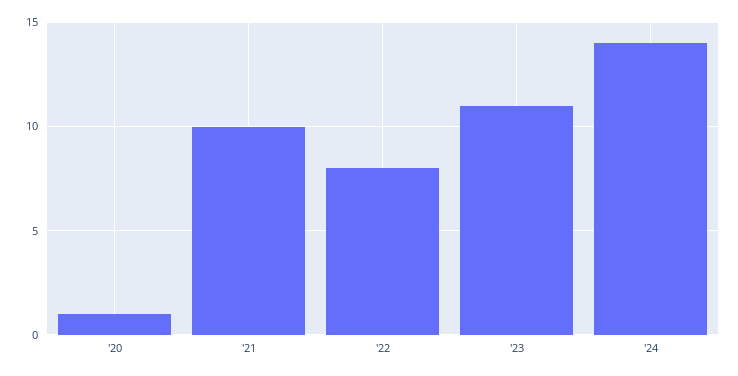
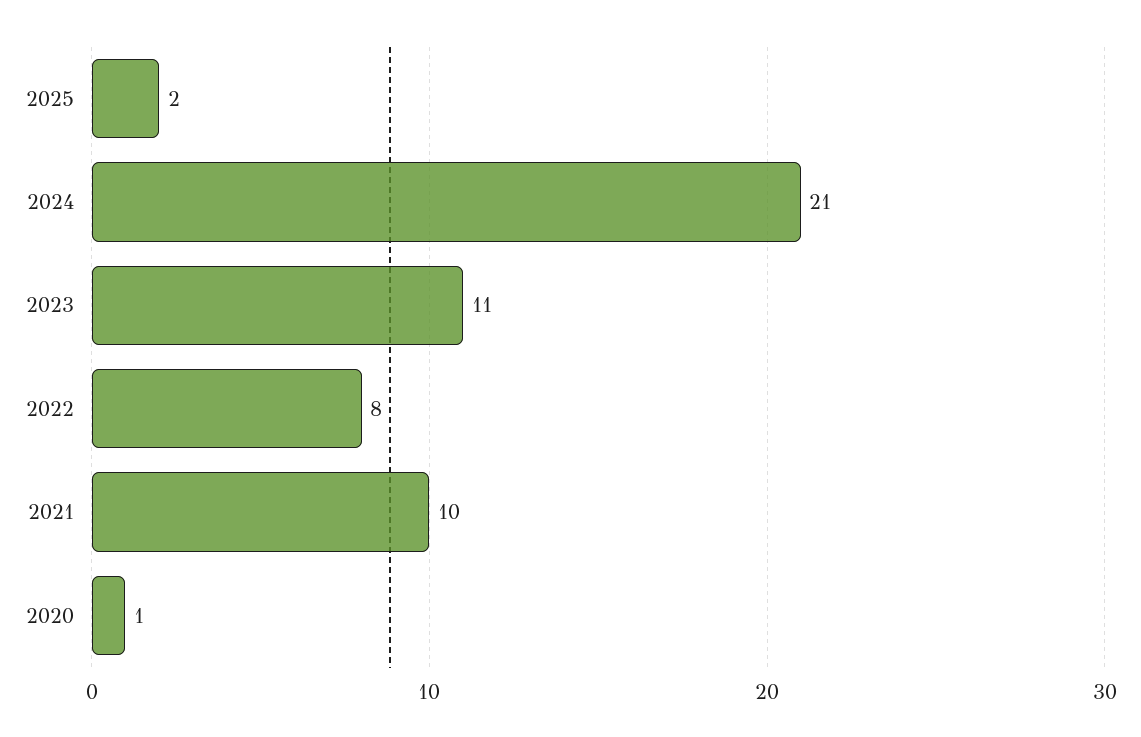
'24: 14 -> 21
2025: none -> 2

